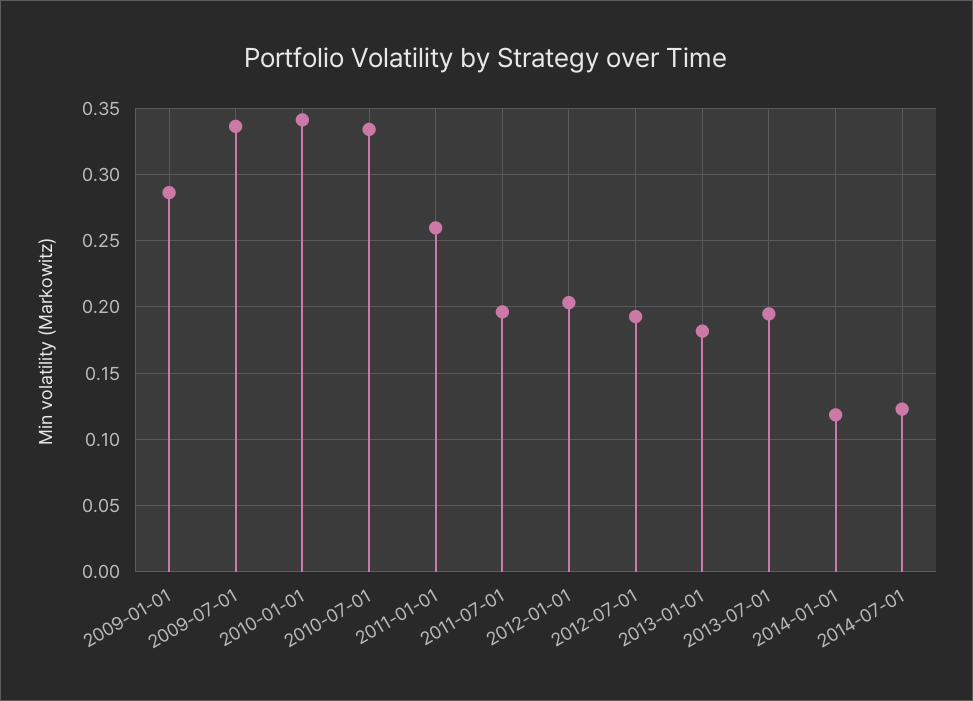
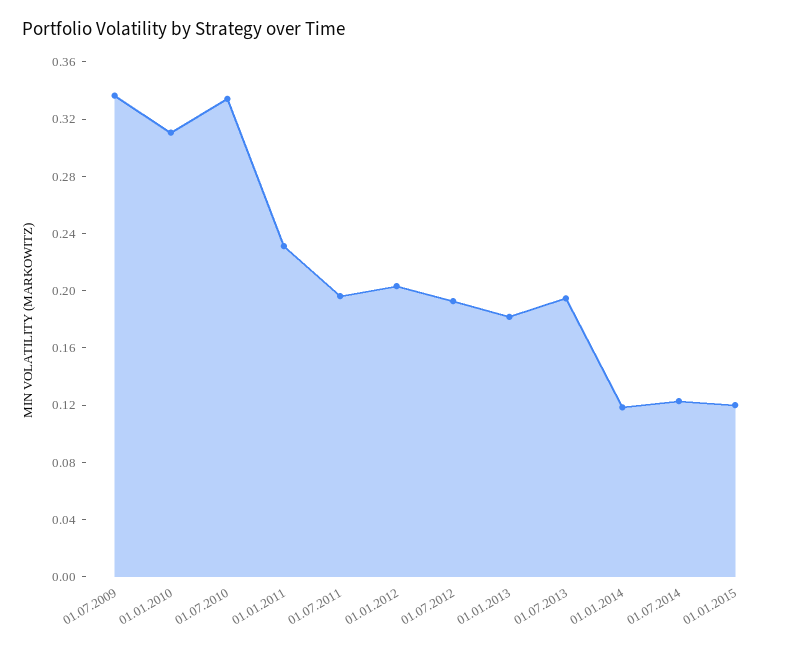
2009-01-01: 0.285 -> none
2010-01-01: 0.34 -> 0.31
2011-01-01: 0.26 -> 0.23
01.01.2015: none -> 0.12

